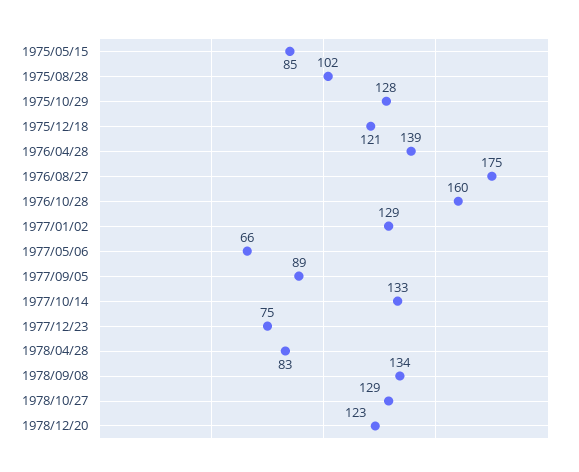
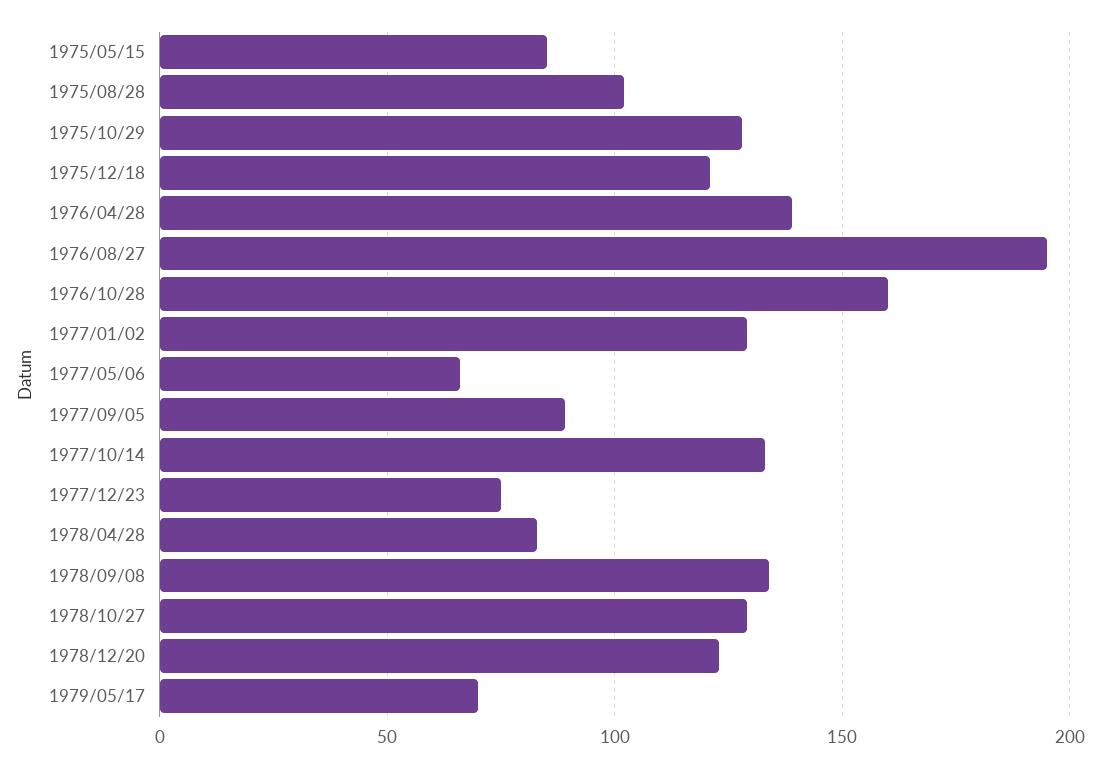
1976/08/27: 175 -> 195
1979/05/17: none -> 70

